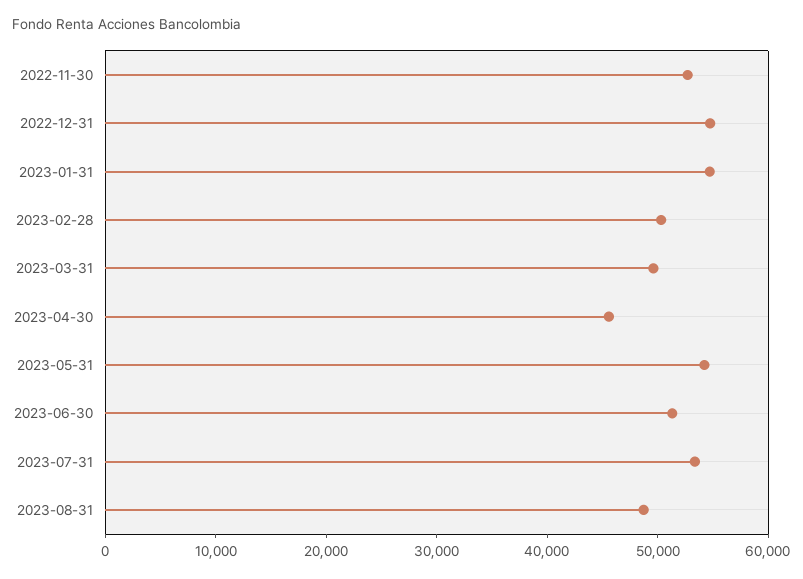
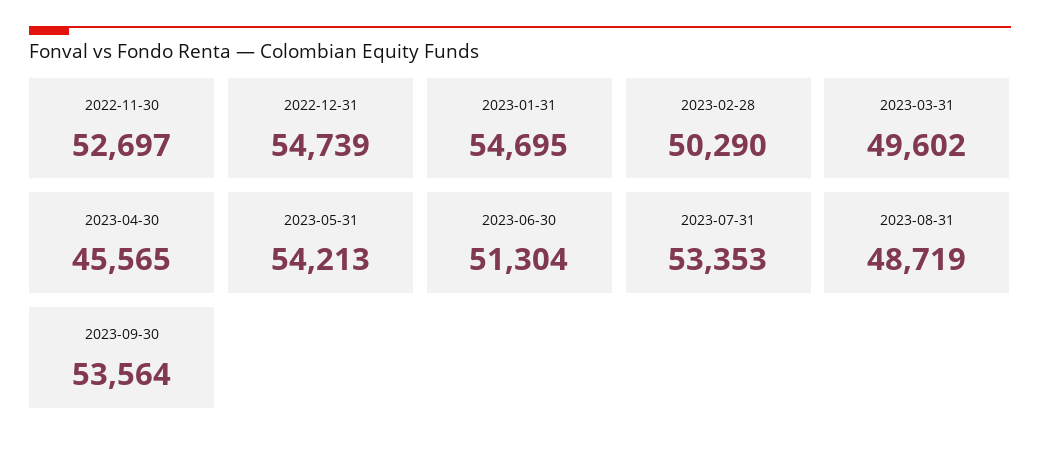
2023-09-30: none -> 53564

